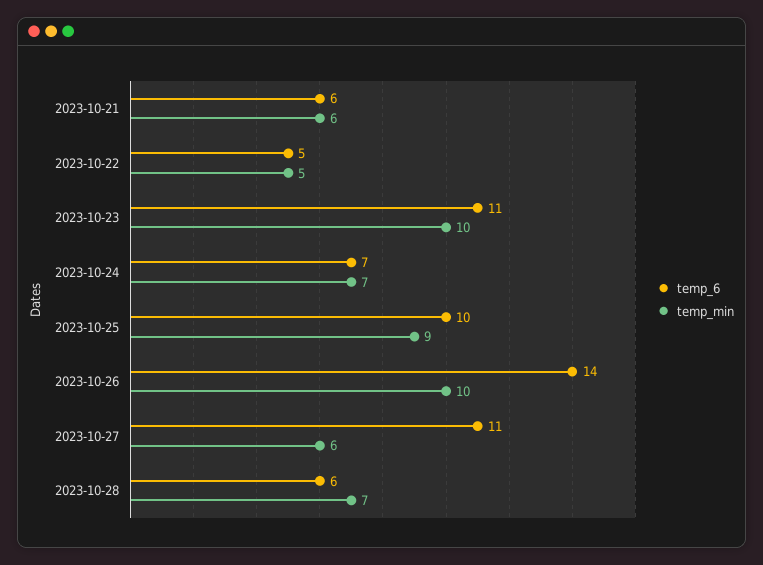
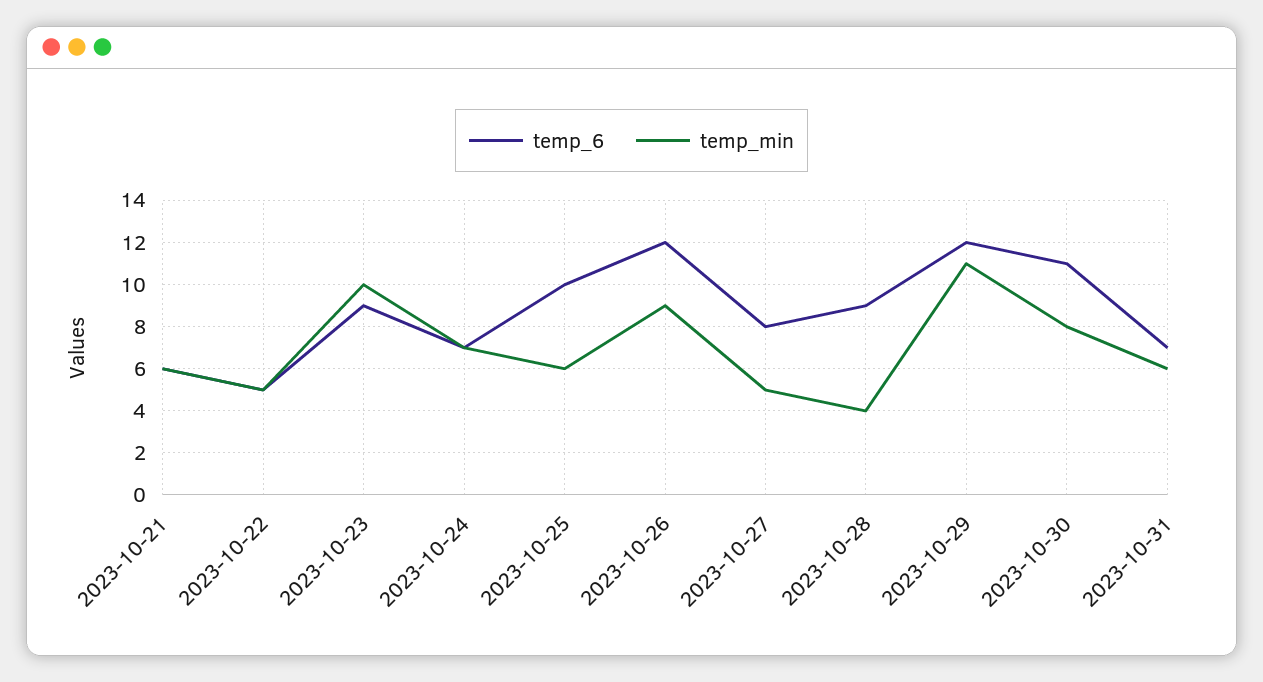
temp_6, 2023-10-23: 11 -> 9
temp_min, 2023-10-25: 9 -> 6
temp_6, 2023-10-26: 14 -> 12
temp_min, 2023-10-26: 10 -> 9
temp_6, 2023-10-27: 11 -> 8
temp_min, 2023-10-27: 6 -> 5
temp_6, 2023-10-28: 6 -> 9
temp_min, 2023-10-28: 7 -> 4
temp_6, 2023-10-29: none -> 12
temp_min, 2023-10-29: none -> 11
temp_6, 2023-10-30: none -> 11
temp_min, 2023-10-30: none -> 8
temp_6, 2023-10-31: none -> 7
temp_min, 2023-10-31: none -> 6

